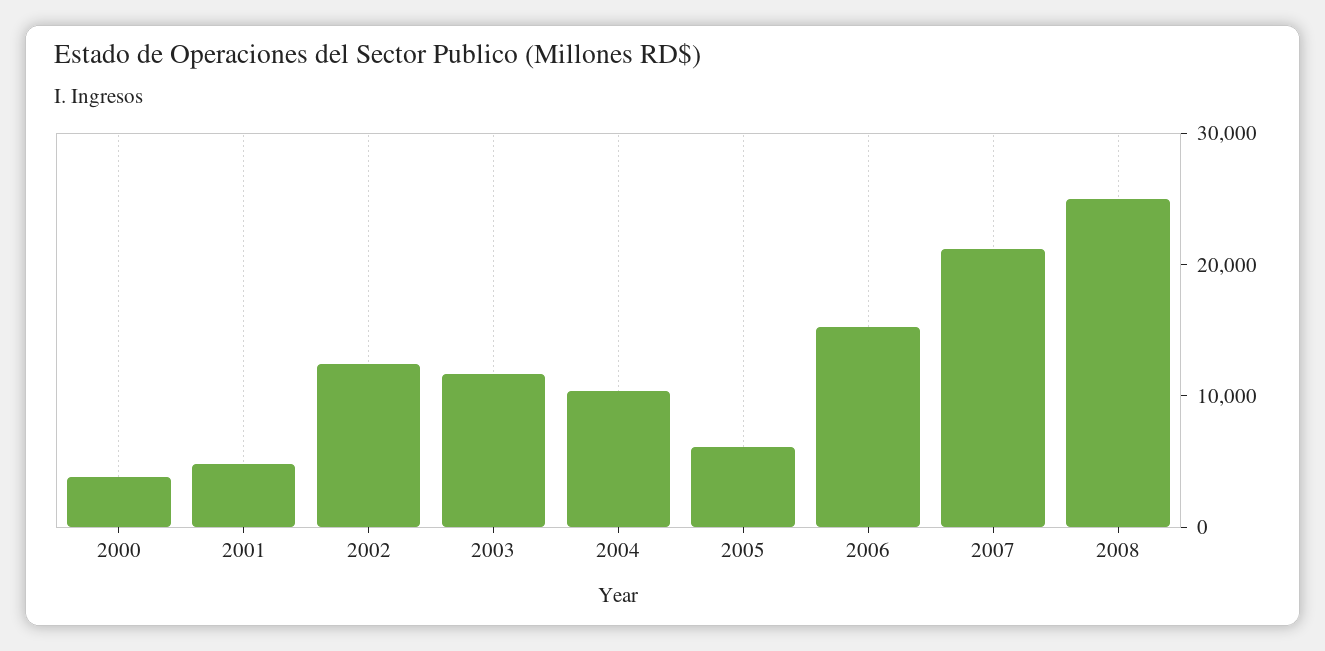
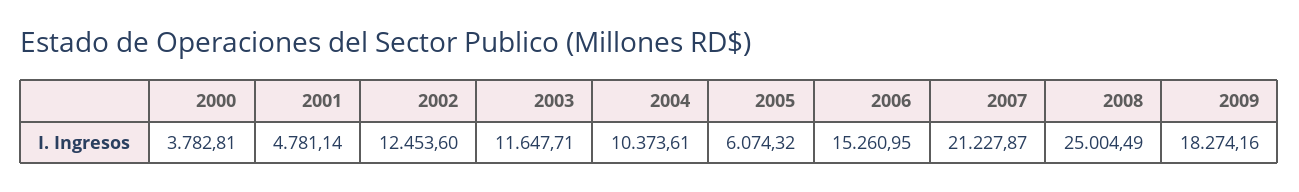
2009: none -> 18274.16

